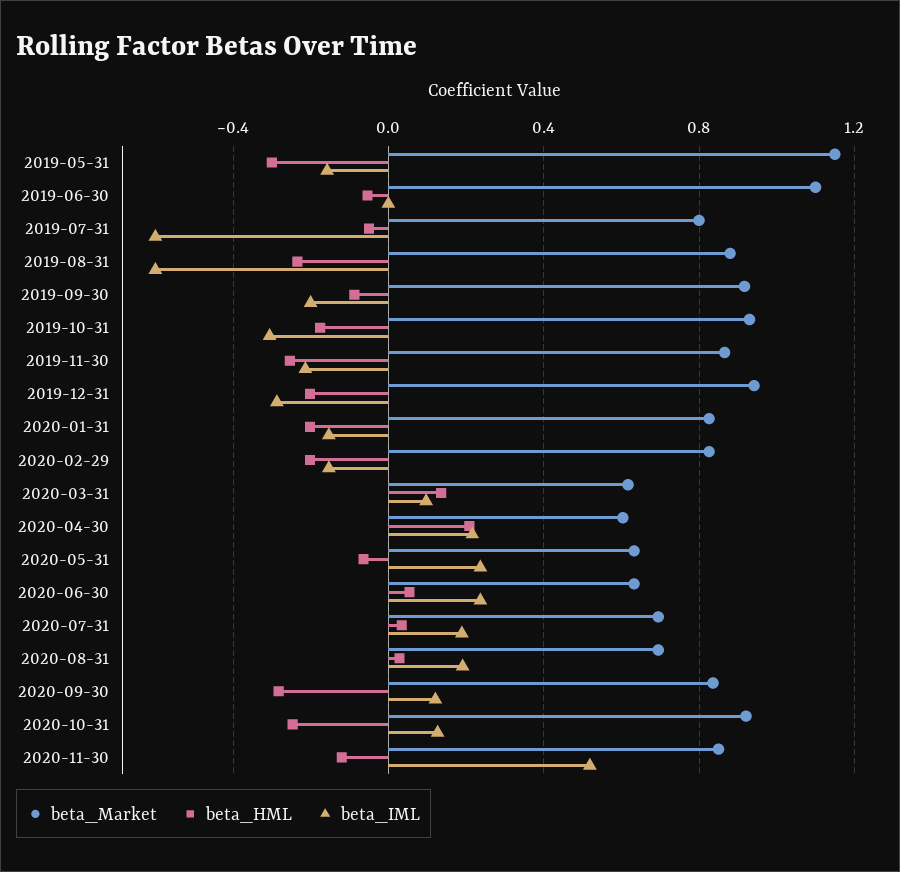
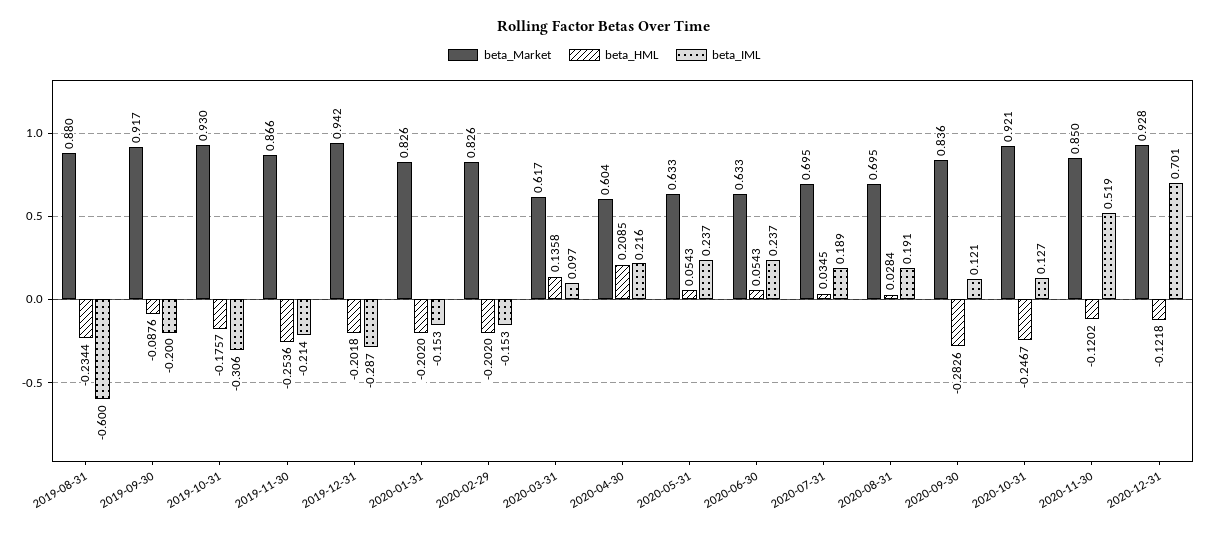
beta_Market, 2019-05-31: 1.15 -> none
beta_HML, 2019-05-31: -0.3 -> none
beta_IML, 2019-05-31: -0.15 -> none
beta_Market, 2019-06-30: 1.1 -> none
beta_HML, 2019-06-30: -0.05 -> none
beta_IML, 2019-06-30: 0 -> none
beta_Market, 2019-07-31: 0.8 -> none
beta_HML, 2019-07-31: -0.05 -> none
beta_IML, 2019-07-31: -0.6 -> none
beta_HML, 2020-05-31: -0.05 -> 0.0543
beta_Market, 2020-12-31: none -> 0.928
beta_HML, 2020-12-31: none -> -0.1218
beta_IML, 2020-12-31: none -> 0.701

